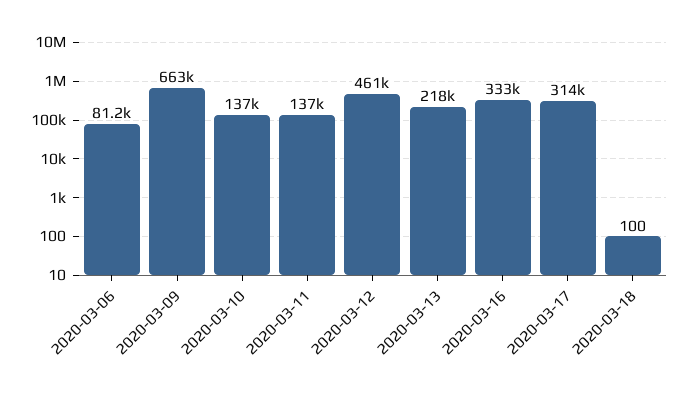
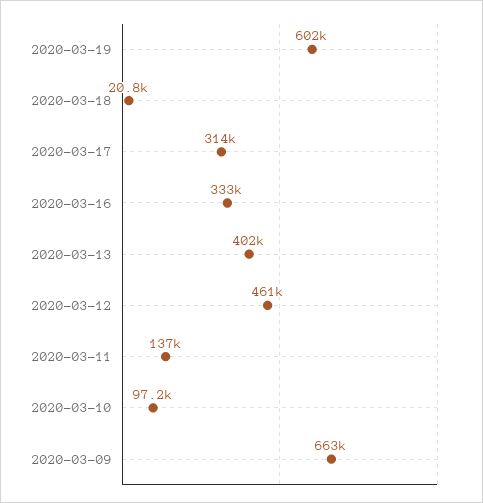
2020-03-06: 81200 -> none
2020-03-10: 137000 -> 97200
2020-03-13: 218000 -> 402000
2020-03-18: 100 -> 20800
2020-03-19: none -> 602000

